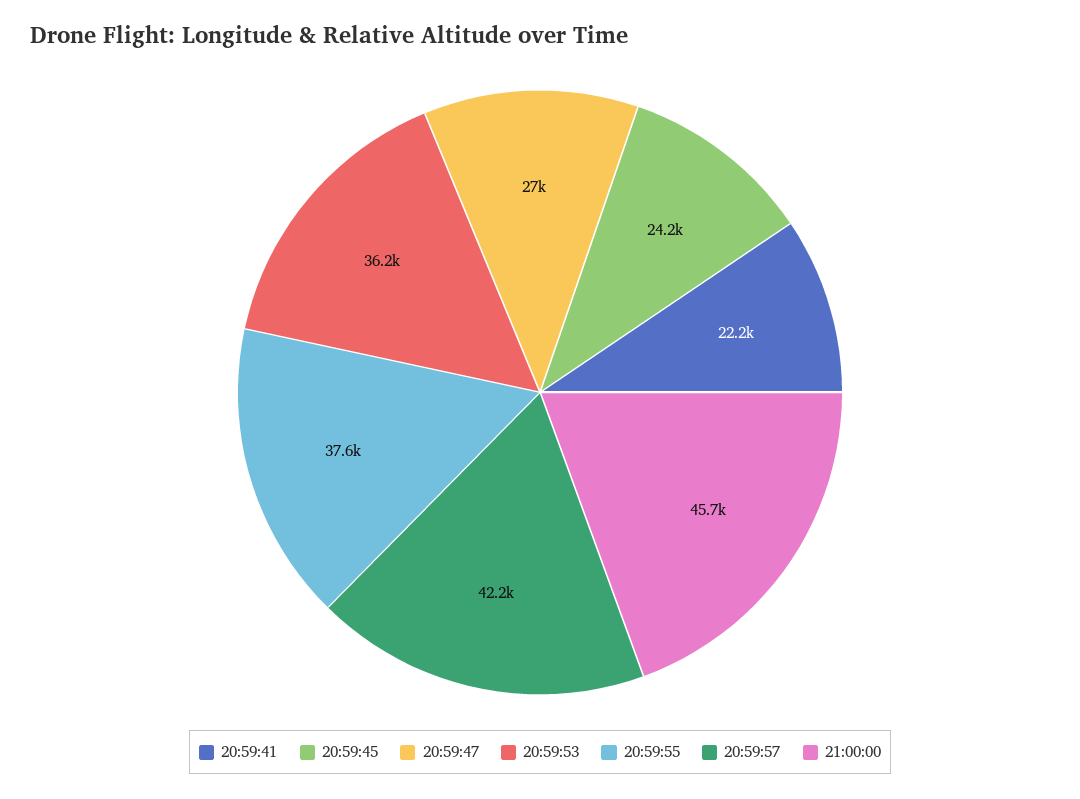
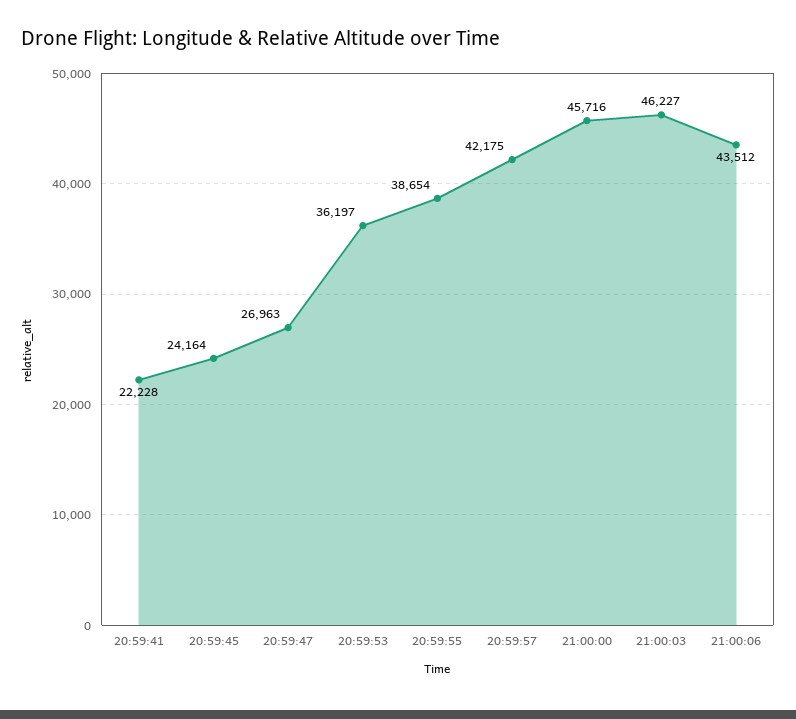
20:59:55: 37600 -> 38654
21:00:03: none -> 46227
21:00:06: none -> 43512

